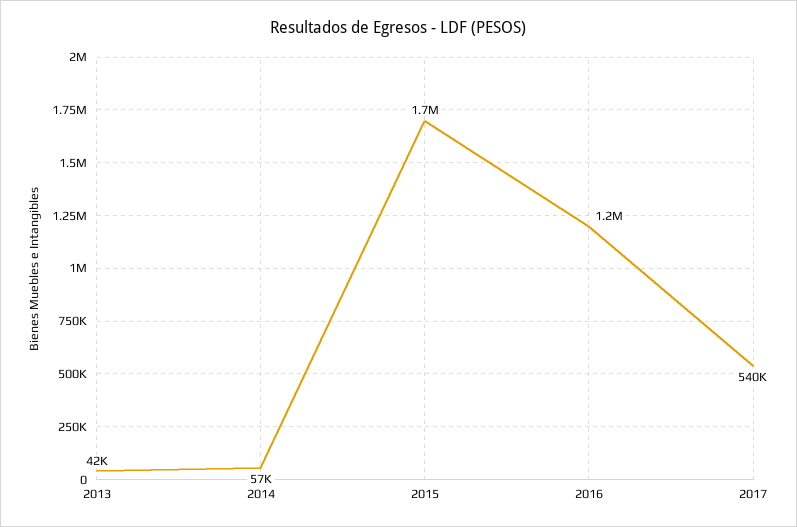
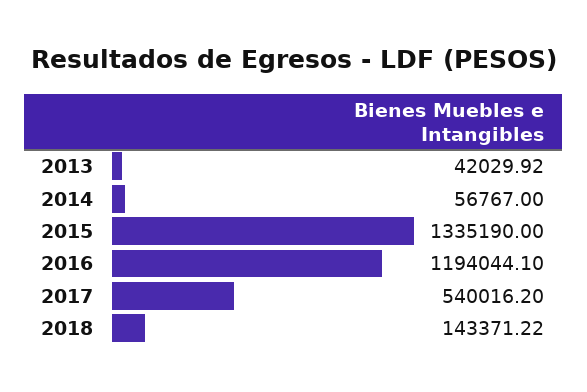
2015: 1700000 -> 1335190
2018: none -> 143371.22

